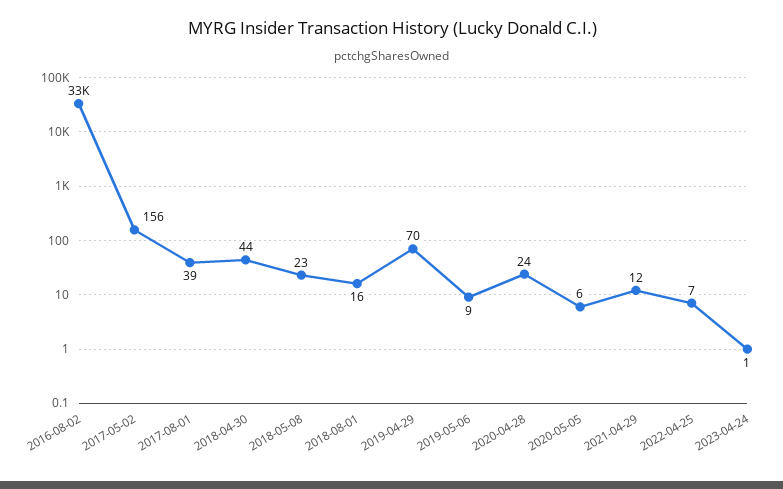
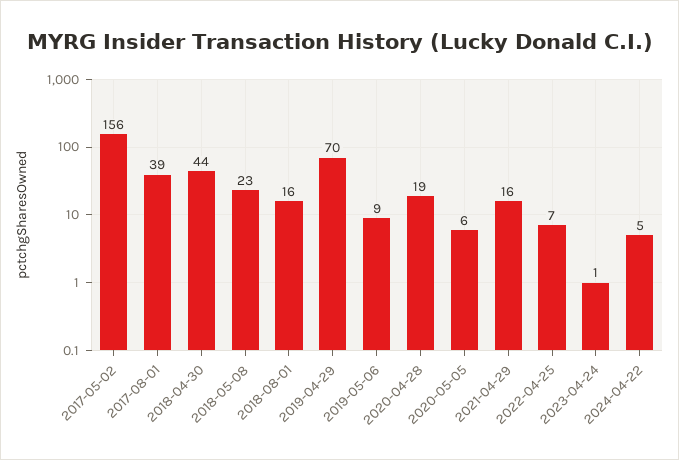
2016-08-02: 33000 -> none
2020-04-28: 24 -> 19
2021-04-29: 12 -> 16
2024-04-22: none -> 5

